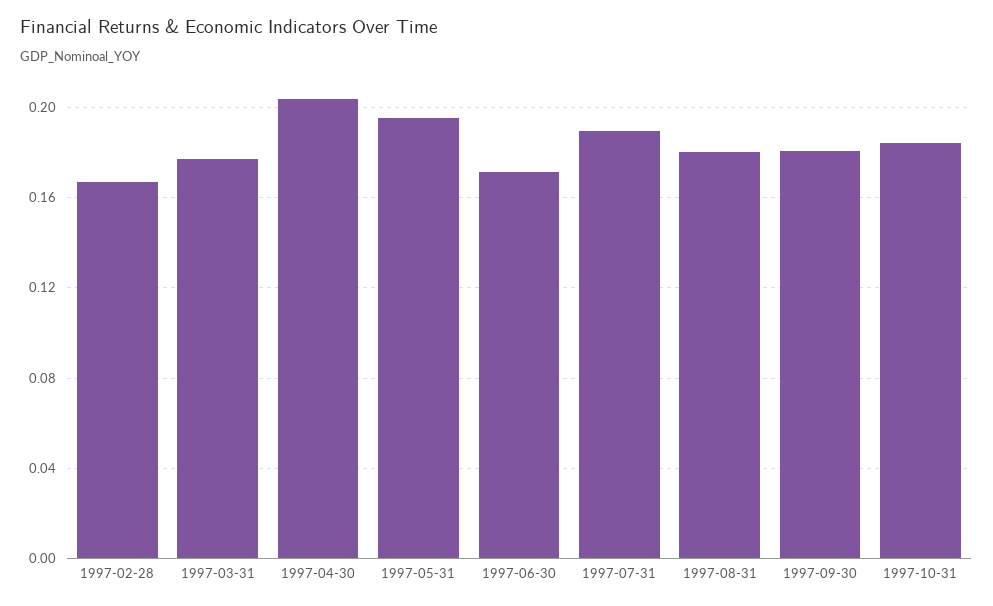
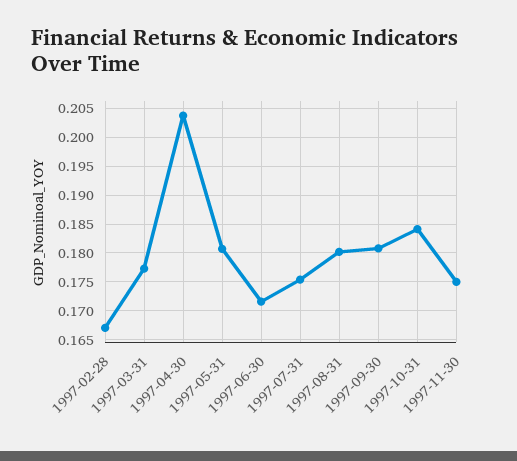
1997-05-31: 0.195 -> 0.18
1997-07-31: 0.19 -> 0.175
1997-11-30: none -> 0.175

